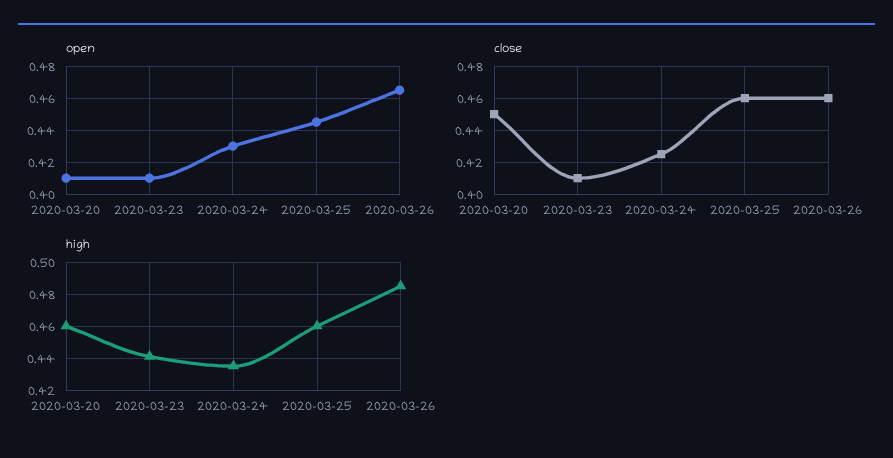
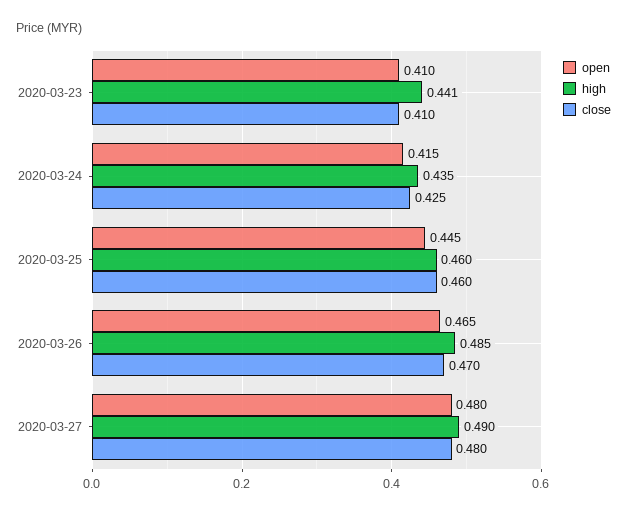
open, 2020-03-20: 0.41 -> none
open, 2020-03-24: 0.43 -> 0.415
close, 2020-03-20: 0.45 -> none
close, 2020-03-26: 0.46 -> 0.47
high, 2020-03-20: 0.46 -> none
open, 2020-03-27: none -> 0.48
high, 2020-03-27: none -> 0.49
close, 2020-03-27: none -> 0.48

